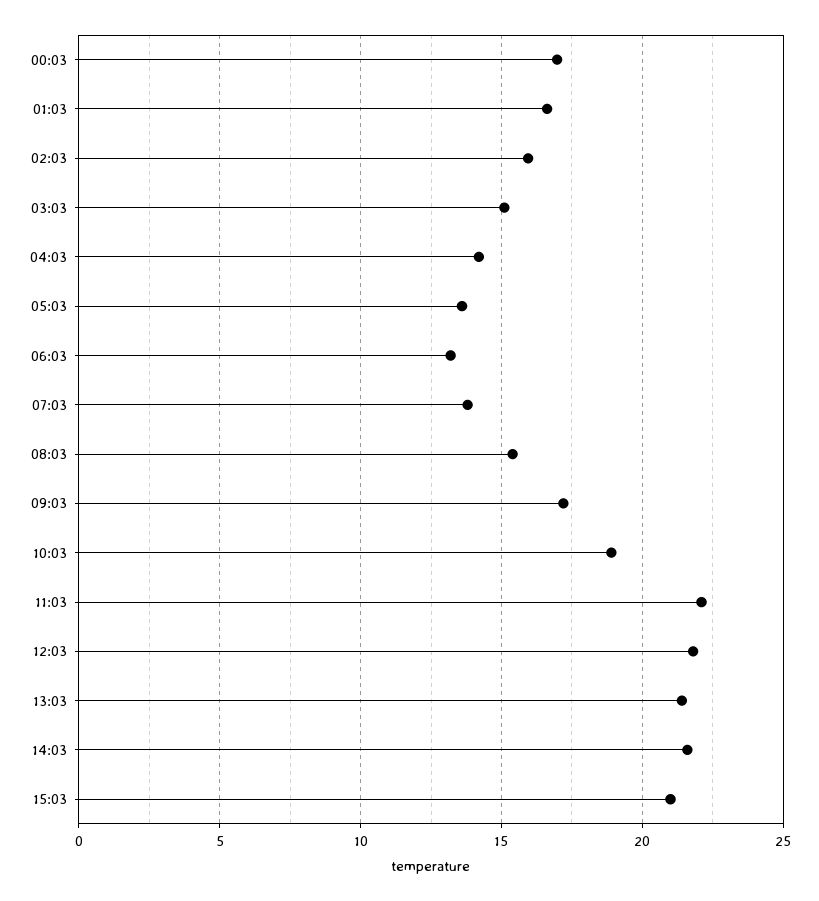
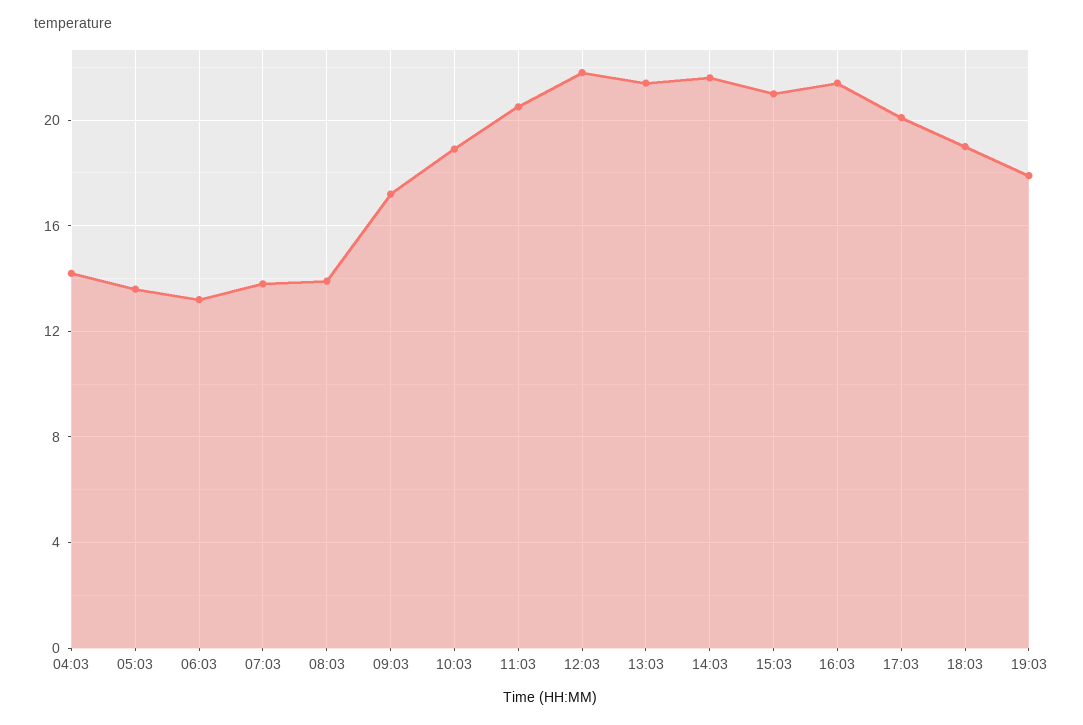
00:03: 17 -> none
01:03: 16.5 -> none
02:03: 16 -> none
03:03: 15 -> none
08:03: 15.5 -> 14
11:03: 22 -> 20.5
16:03: none -> 21.5
17:03: none -> 20
18:03: none -> 19
19:03: none -> 18

